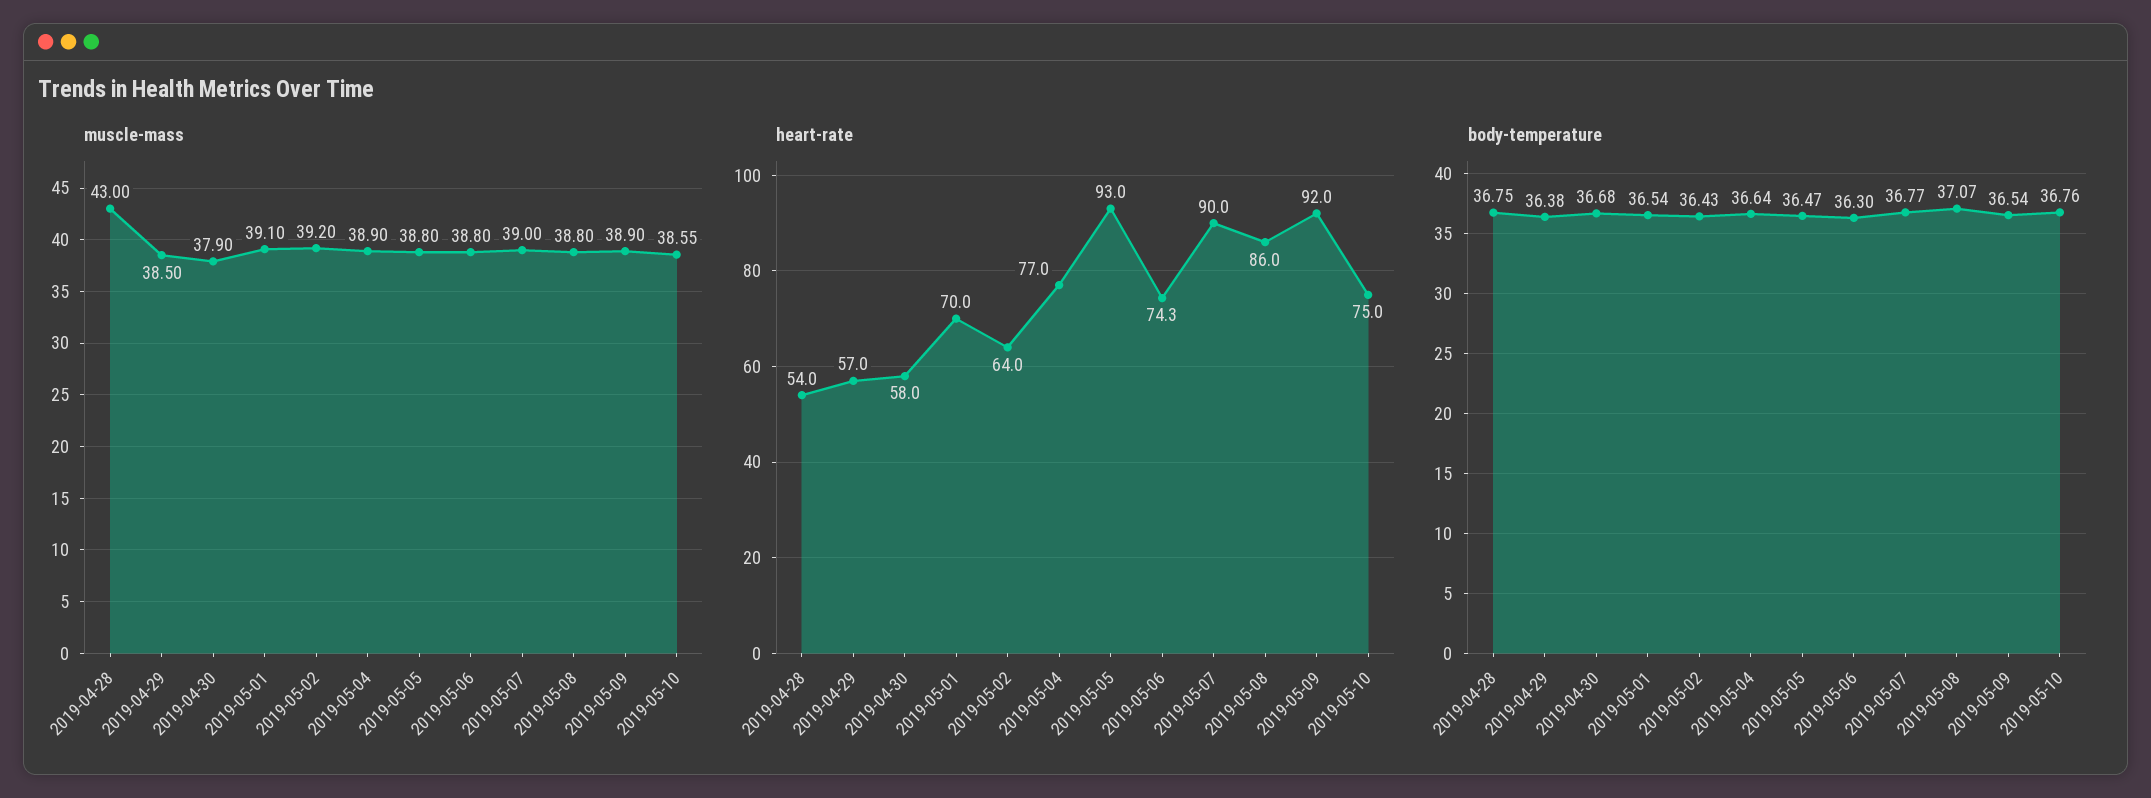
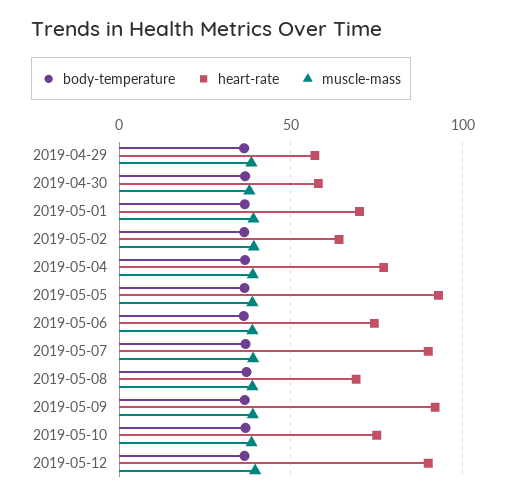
muscle-mass, 2019-04-28: 43 -> none
heart-rate, 2019-04-28: 54 -> none
heart-rate, 2019-05-08: 86 -> 70
body-temperature, 2019-04-28: 36.75 -> none
body-temperature, 2019-05-12: none -> 35
heart-rate, 2019-05-12: none -> 90
muscle-mass, 2019-05-12: none -> 40

